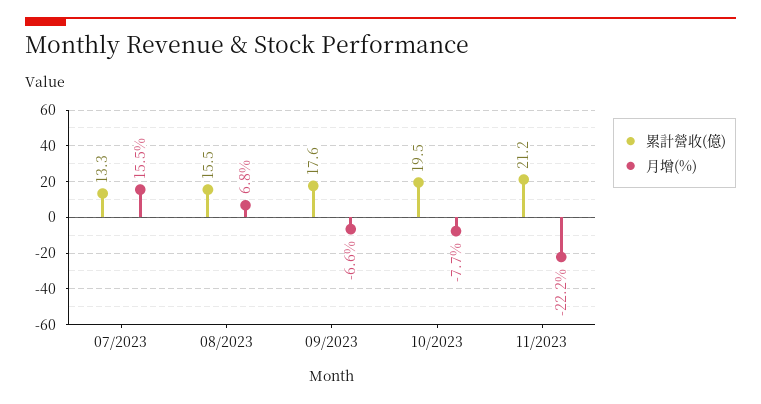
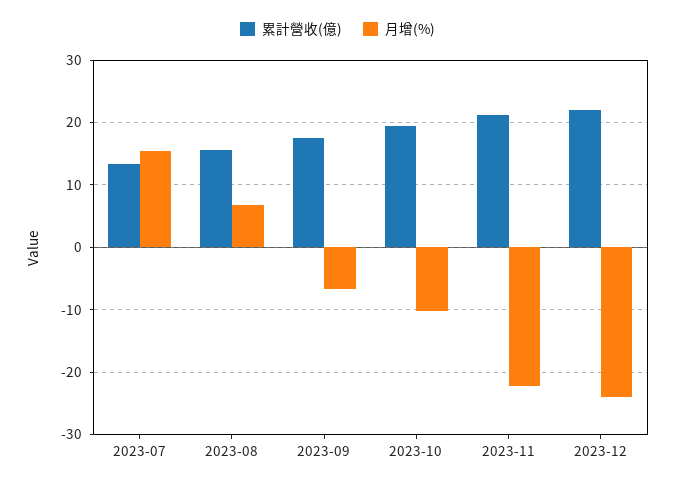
月增(%), 10/2023: -7.7 -> -10
累計營收(億), 2023-12: none -> 22
月增(%), 2023-12: none -> -24

